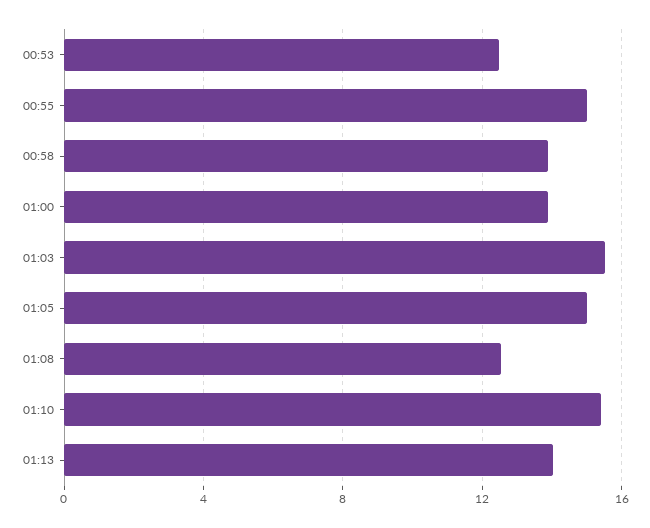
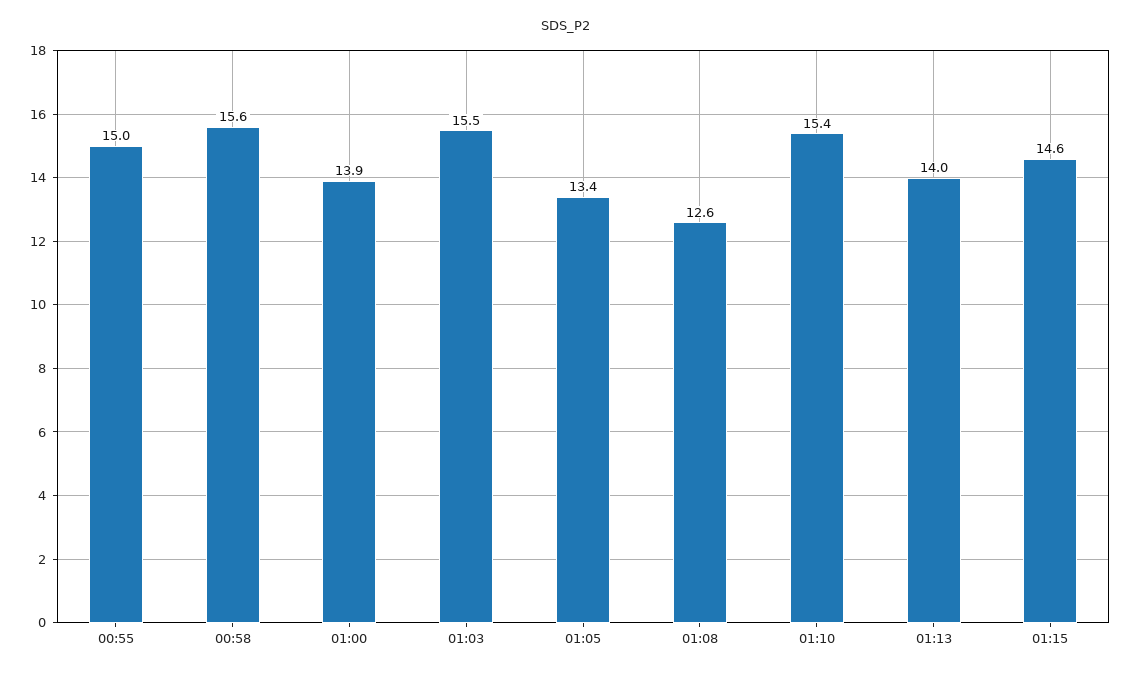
00:53: 12.5 -> none
00:58: 14 -> 15.6
01:05: 15 -> 13.4
01:15: none -> 14.6

